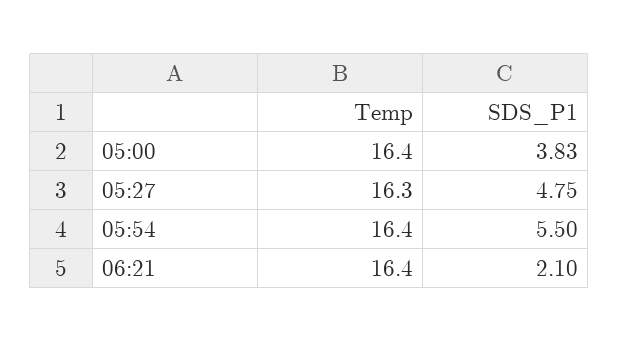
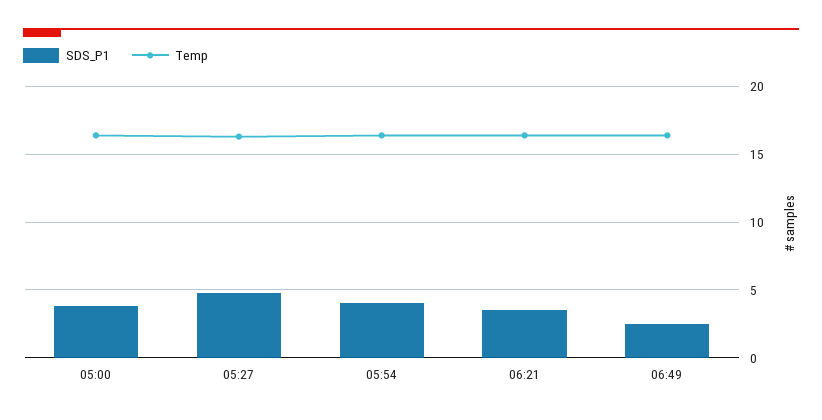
SDS_P1, 05:54: 5.5 -> 4
SDS_P1, 06:21: 2.1 -> 3.5
SDS_P1, 06:49: none -> 2.5
Temp, 06:49: none -> 16.5

